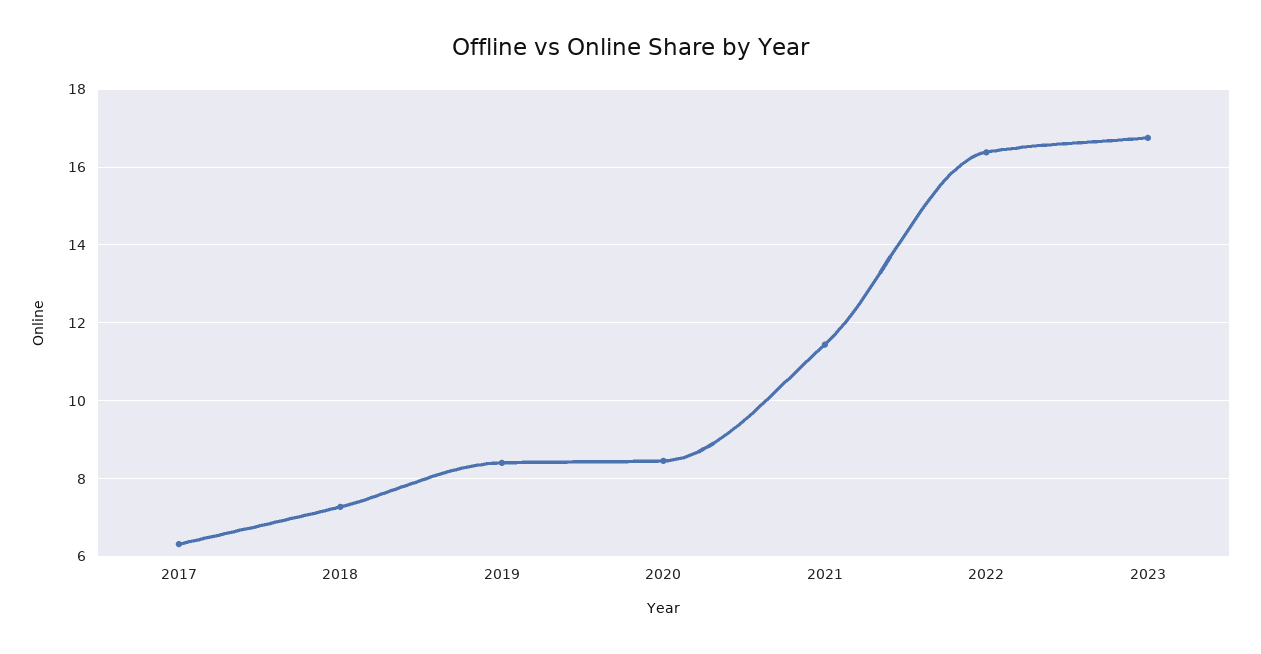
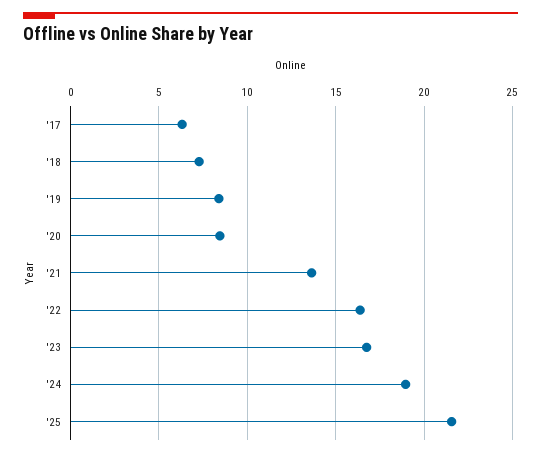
2021: 11.4 -> 13.5
'24: none -> 19
'25: none -> 21.5

